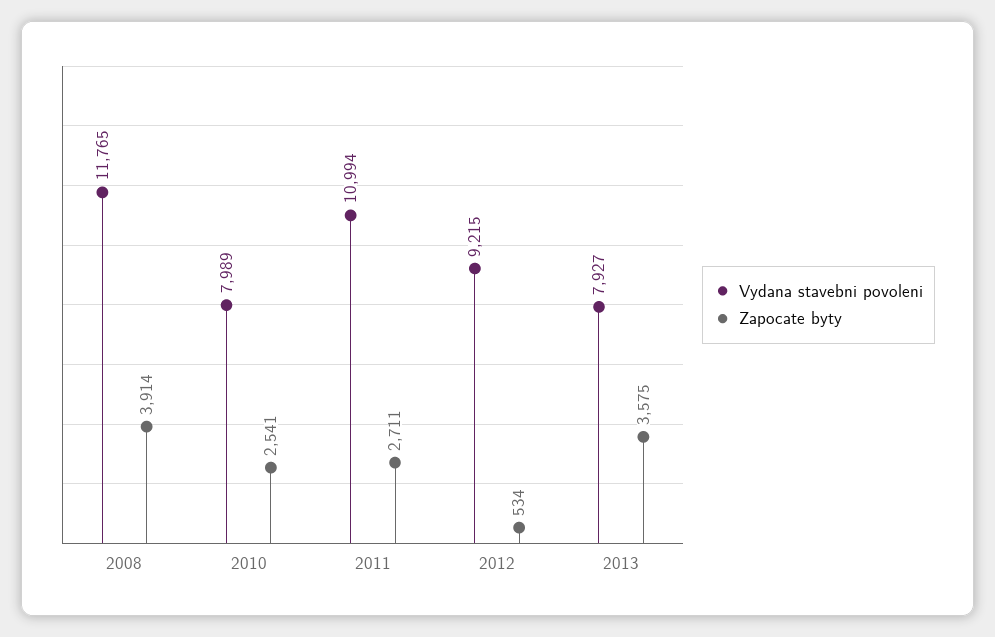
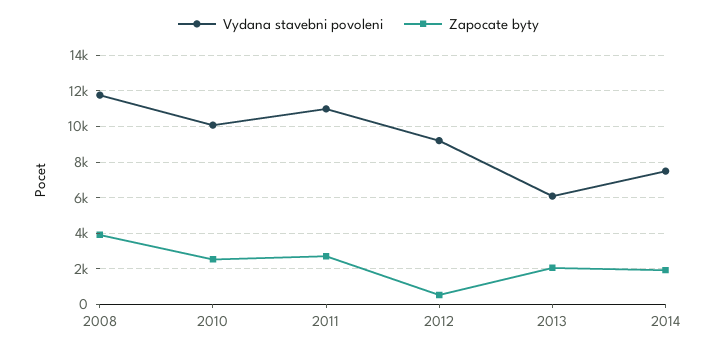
Vydana stavebni povoleni, 2010: 7989 -> 10000
Vydana stavebni povoleni, 2013: 7927 -> 6000
Zapocate byty, 2013: 3575 -> 2000
Vydana stavebni povoleni, 2014: none -> 7500
Zapocate byty, 2014: none -> 2000

